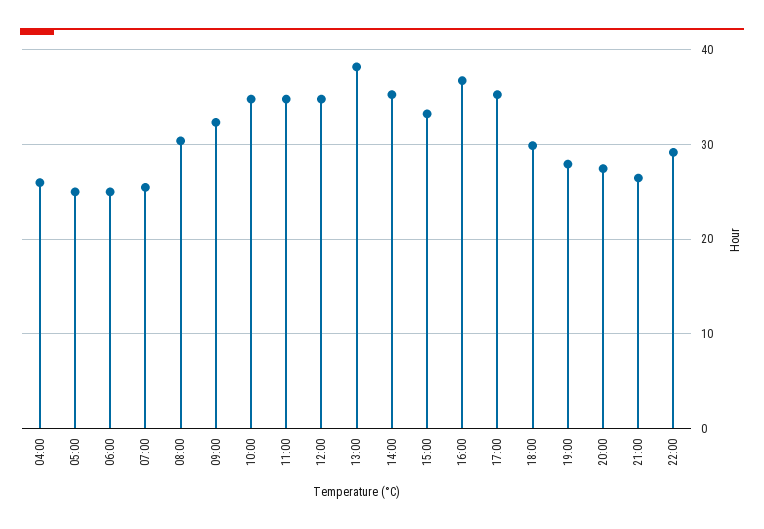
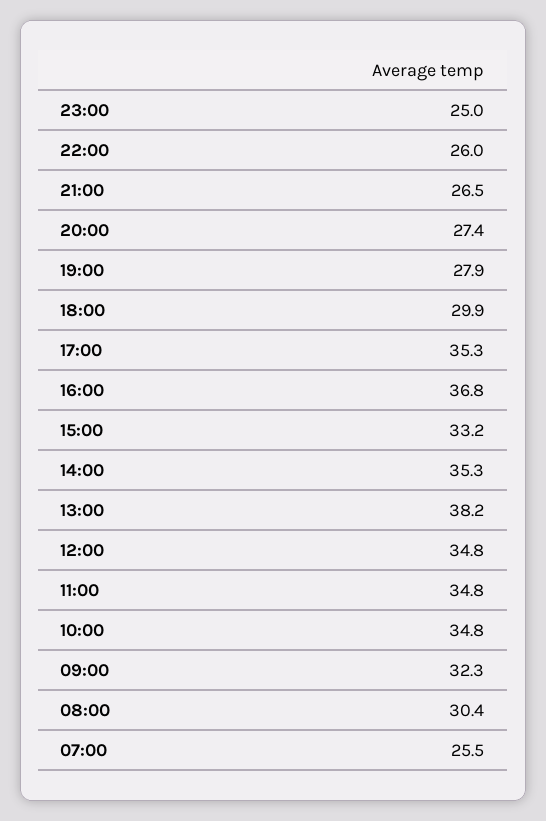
04:00: 26 -> none
05:00: 25 -> none
06:00: 25 -> none
22:00: 29 -> 26
23:00: none -> 25

